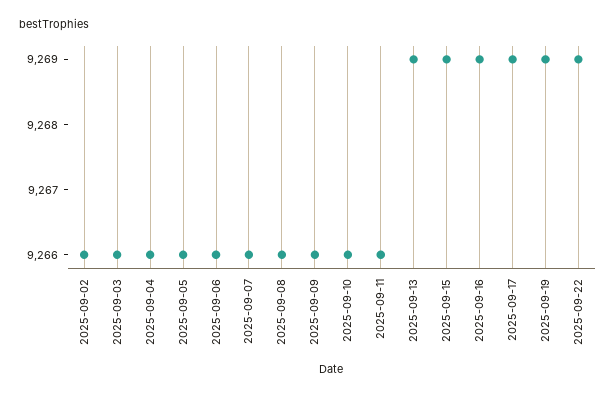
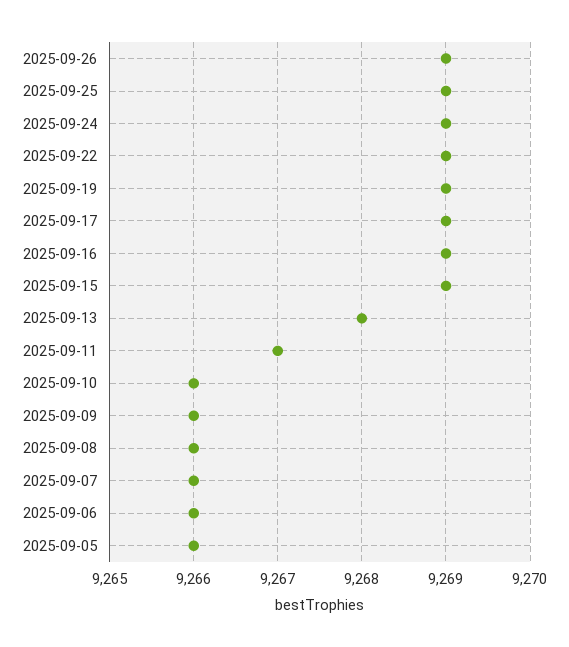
2025-09-02: 9266 -> none
2025-09-03: 9266 -> none
2025-09-04: 9266 -> none
2025-09-11: 9266 -> 9267
2025-09-13: 9269 -> 9268
2025-09-26: none -> 9269
2025-09-25: none -> 9269
2025-09-24: none -> 9269

